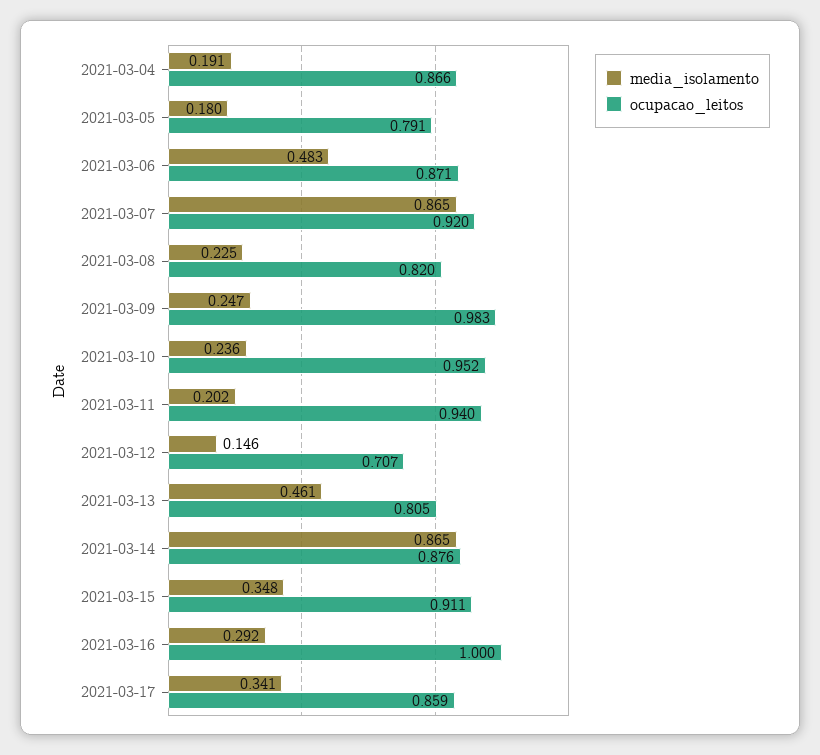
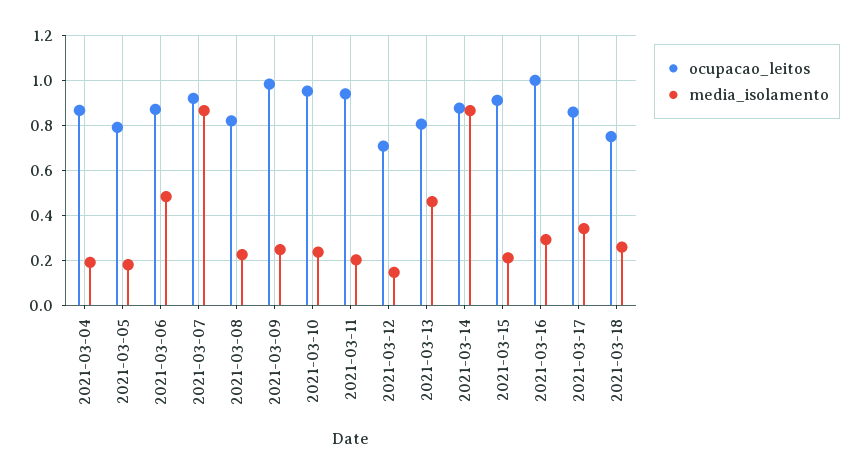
media_isolamento, 2021-03-15: 0.348 -> 0.2
ocupacao_leitos, 2021-03-18: none -> 0.75
media_isolamento, 2021-03-18: none -> 0.25

